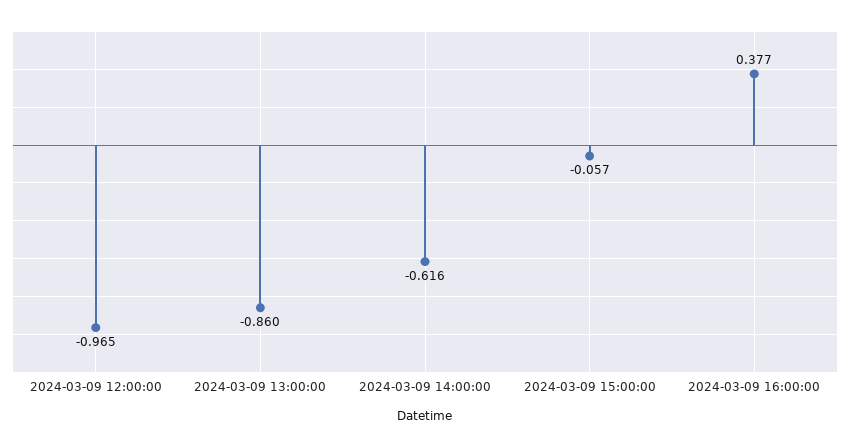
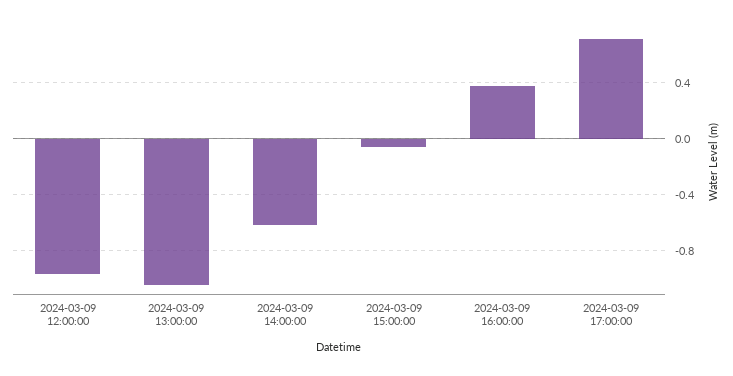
2024-03-09 13:00:00: -0.86 -> -1.05
2024-03-09 17:00:00: none -> 0.7

